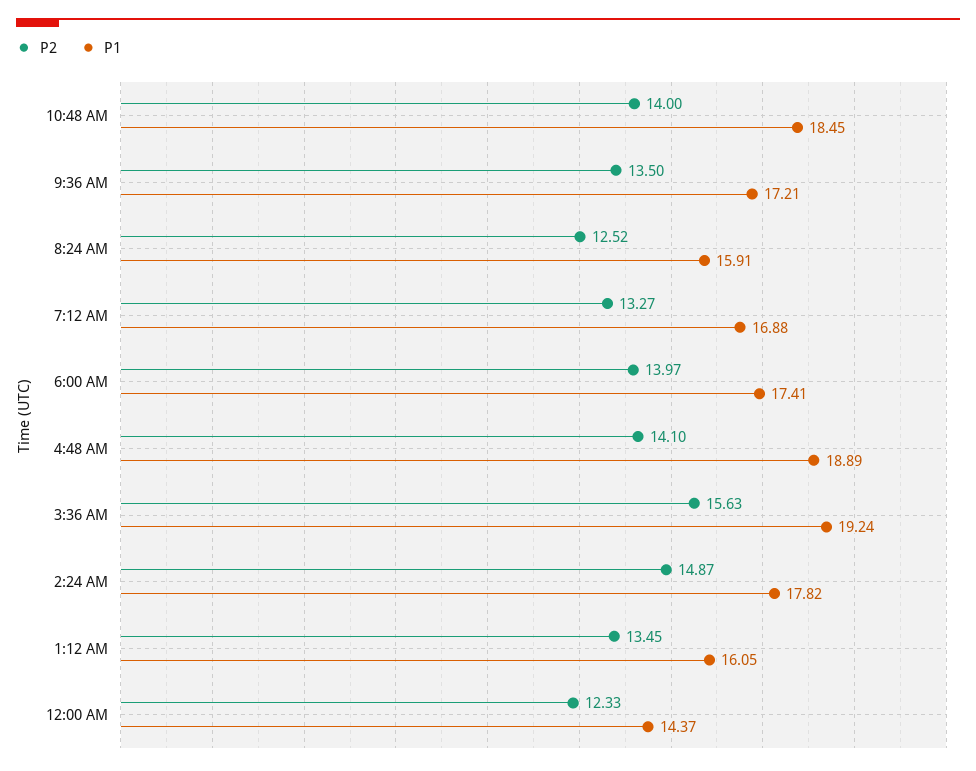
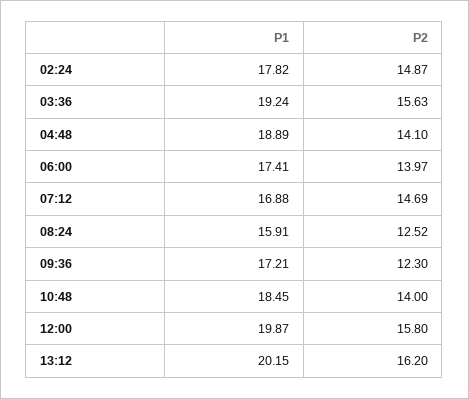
P2, 9:36 AM: 13.5 -> 12.3
P2, 7:12 AM: 13.27 -> 14.69
P2, 1:12 AM: 13.45 -> none
P1, 1:12 AM: 16.05 -> none
P2, 12:00 AM: 12.33 -> none
P1, 12:00 AM: 14.37 -> none
P1, 12:00: none -> 19.87
P2, 12:00: none -> 15.8
P1, 13:12: none -> 20.15
P2, 13:12: none -> 16.2

